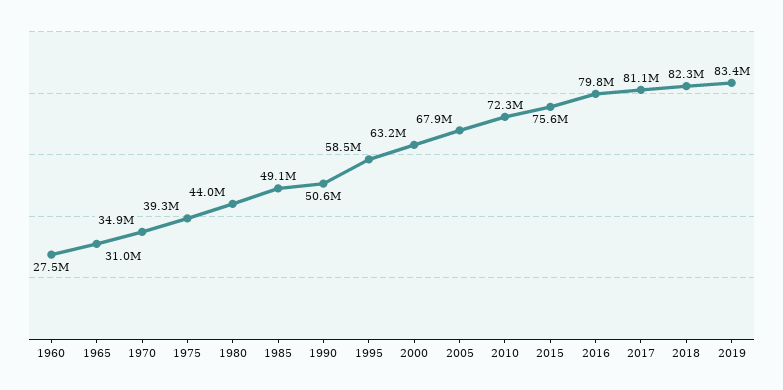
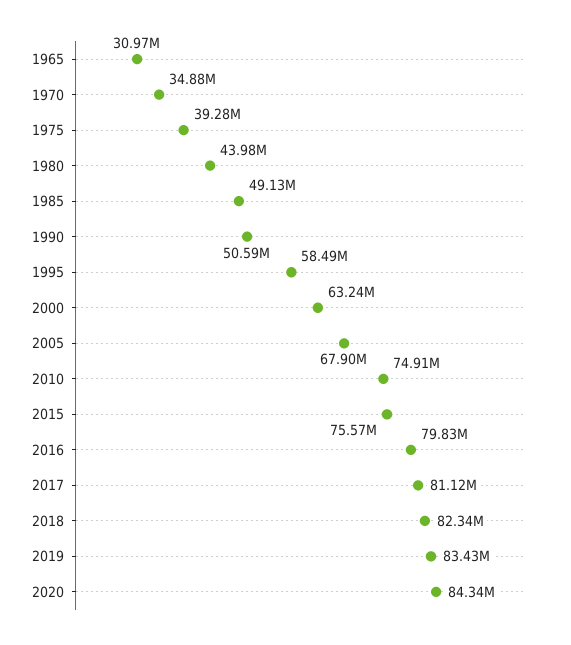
1960: 27500000 -> none
2010: 72300000 -> 74910000
2020: none -> 84340000

